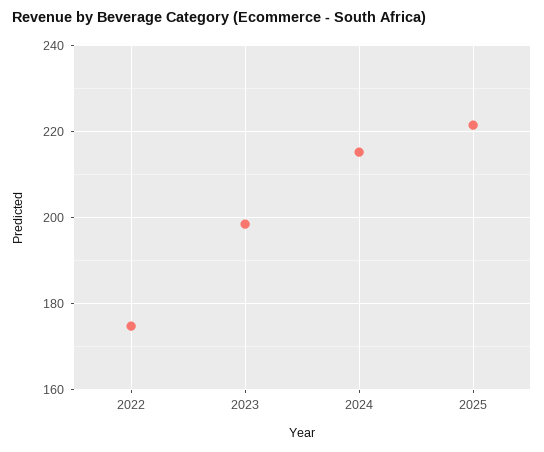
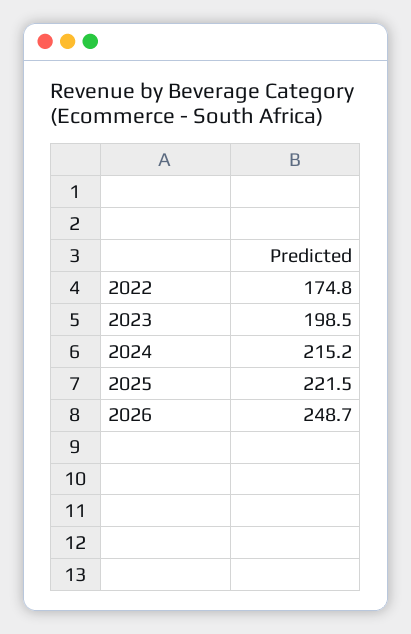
2026: none -> 248.7

